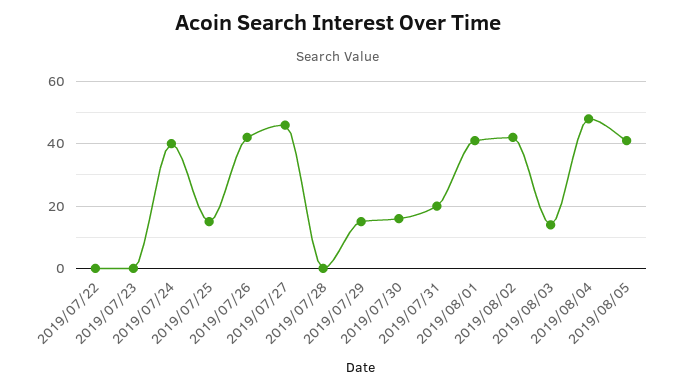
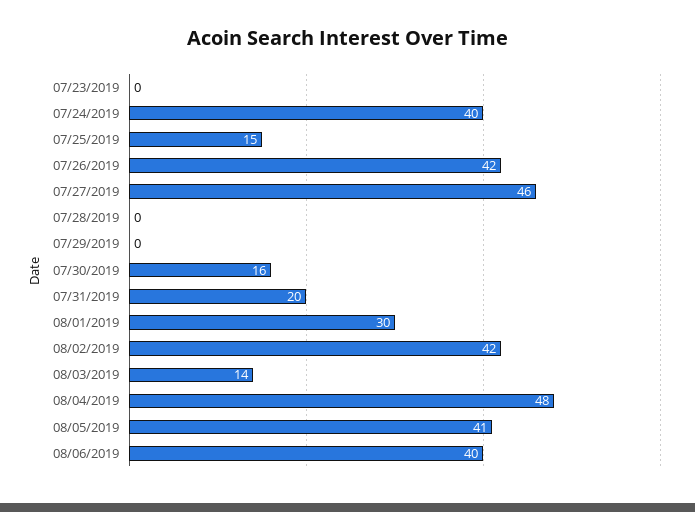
2019/07/22: 0 -> none
2019/07/29: 15 -> 0
2019/08/01: 40 -> 30
08/06/2019: none -> 40

